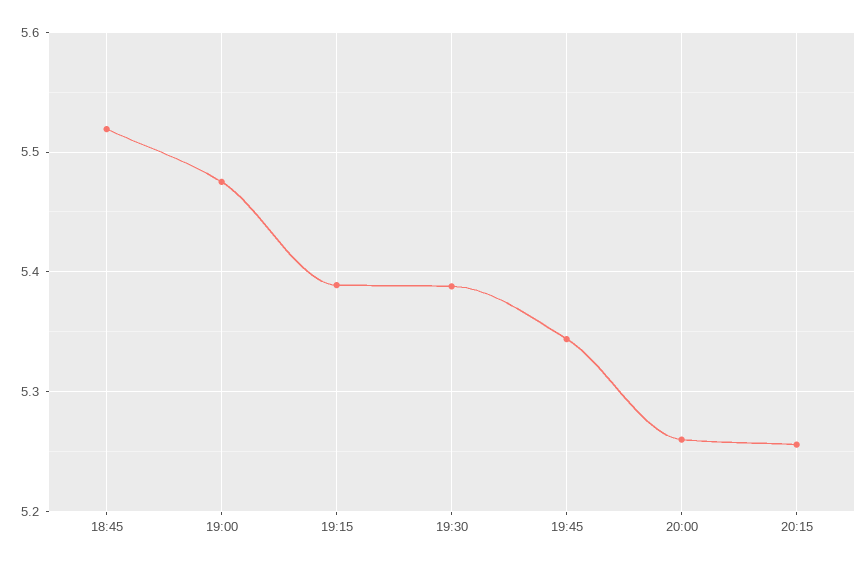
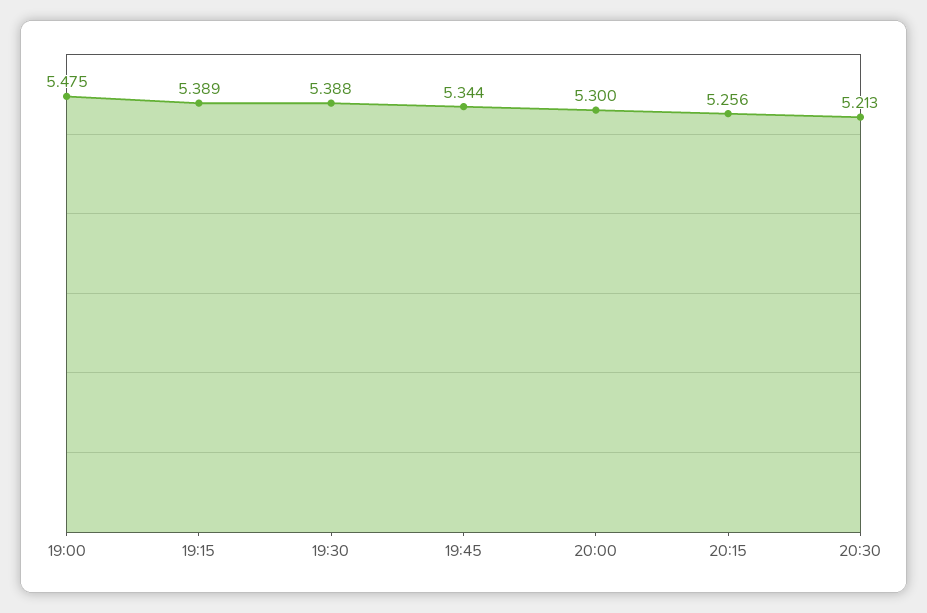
18:45: 5.52 -> none
20:00: 5.26 -> 5.3
20:30: none -> 5.213

